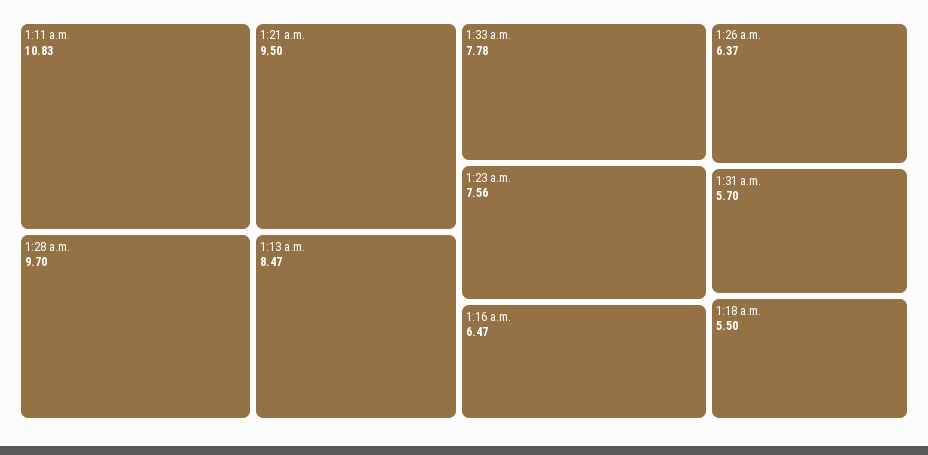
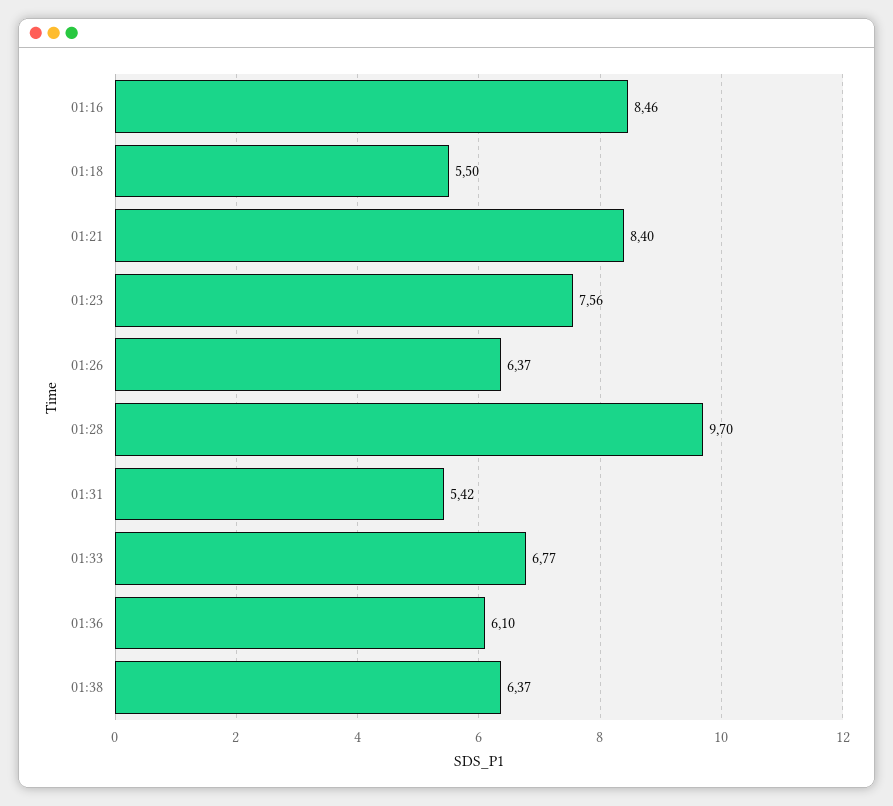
1:11 a.m.: 10.83 -> none
1:21 a.m.: 9.5 -> 8.4
1:13 a.m.: 8.47 -> none
1:33 a.m.: 7.78 -> 6.77
1:16 a.m.: 6.47 -> 8.46
1:31 a.m.: 5.7 -> 5.42
01:36: none -> 6.1
01:38: none -> 6.37

